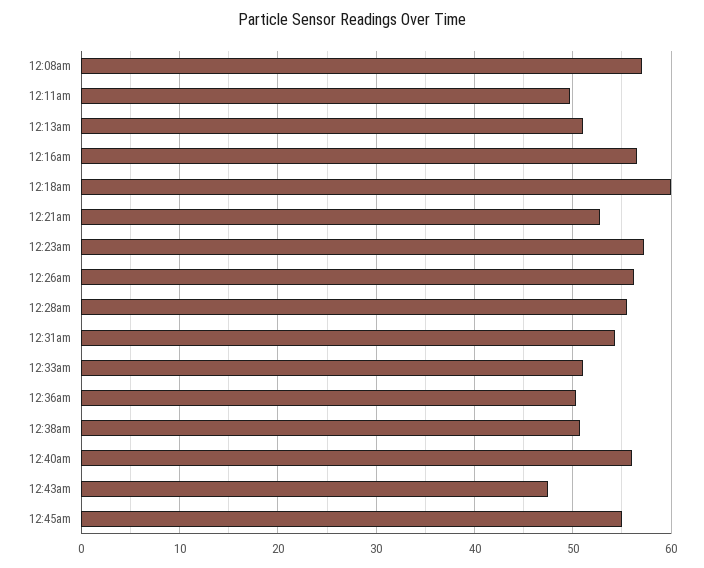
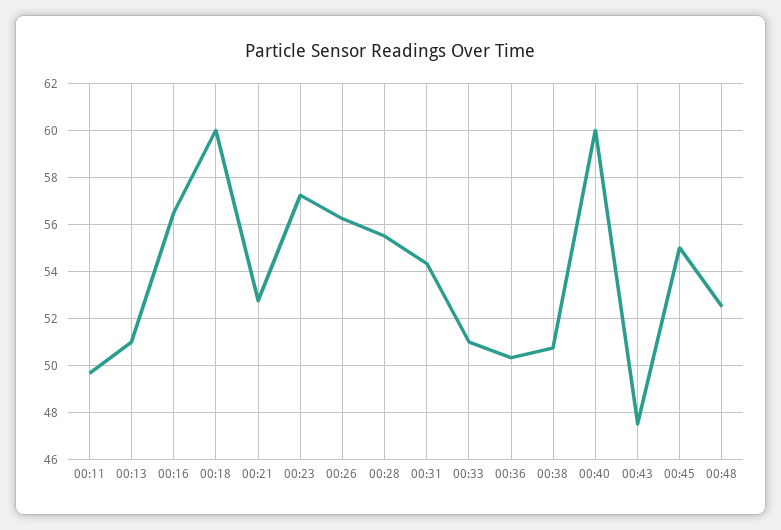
12:08am: 57 -> none
12:40am: 56 -> 60
00:48: none -> 52.5

